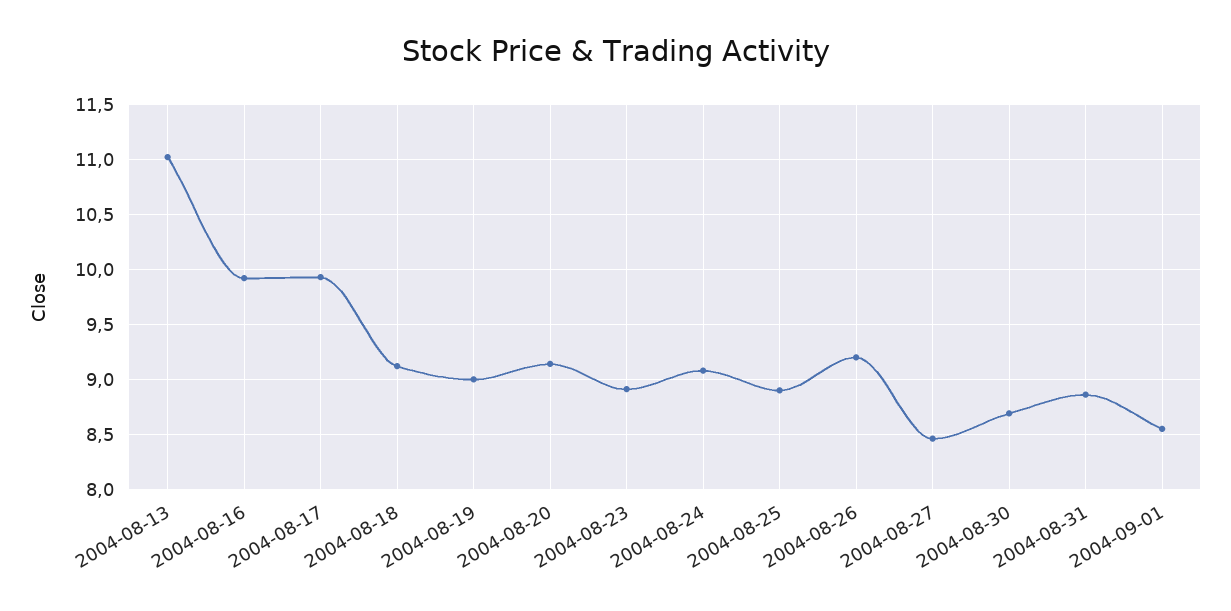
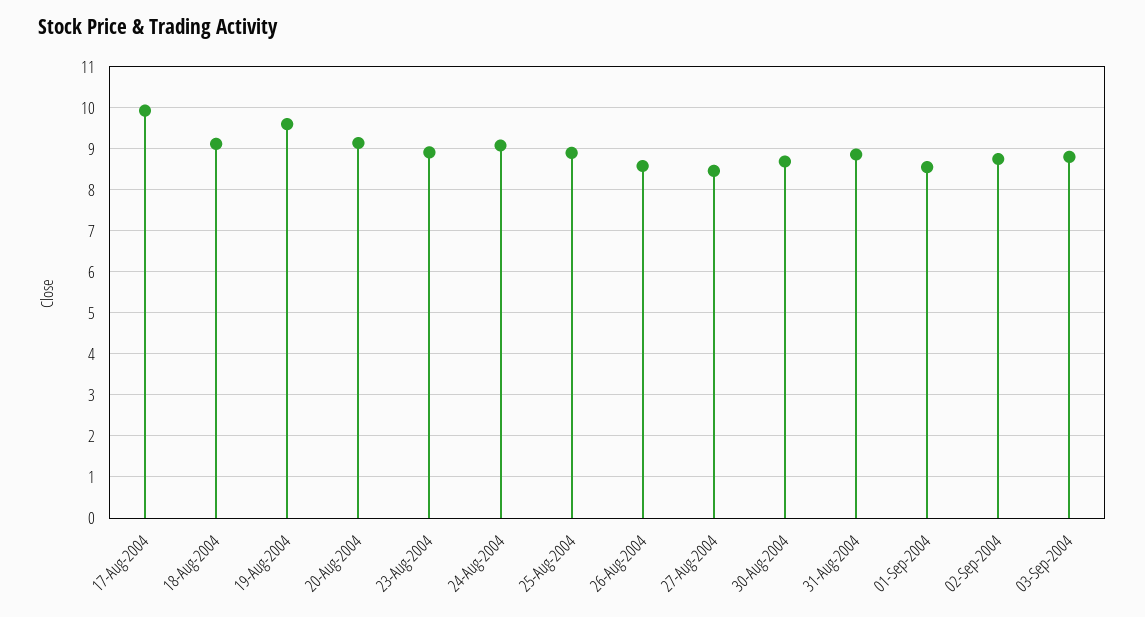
2004-08-13: 11 -> none
2004-08-16: 9.9 -> none
2004-08-19: 9 -> 9.6
2004-08-26: 9.2 -> 8.6
02-Sep-2004: none -> 8.8
03-Sep-2004: none -> 8.8

